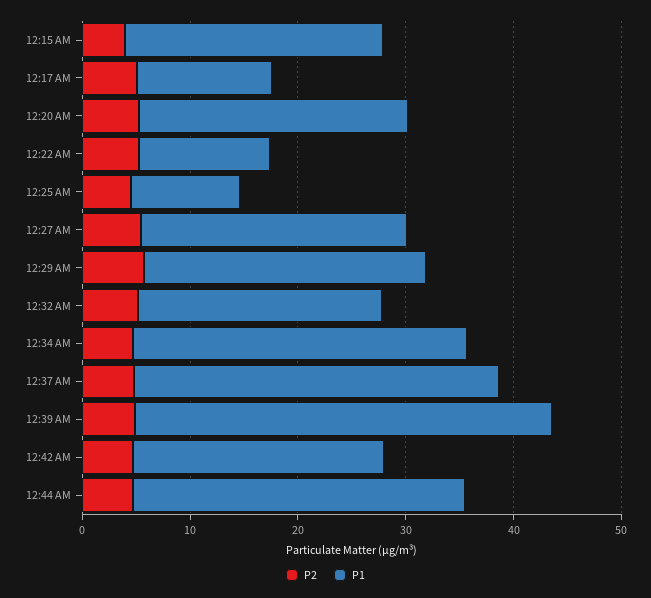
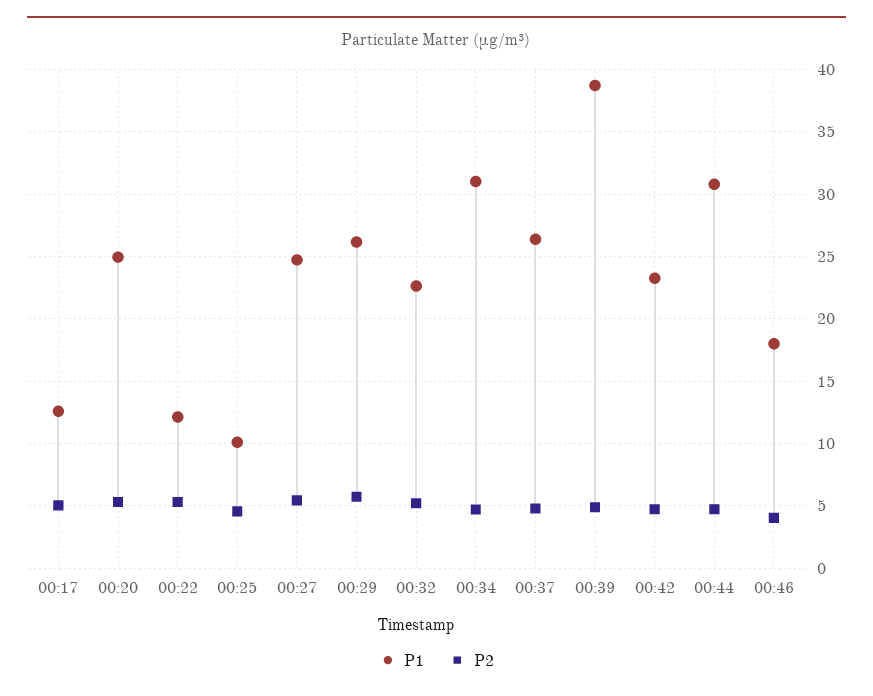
P2, 12:15 AM: 4 -> none
P1, 12:15 AM: 24 -> none
P1, 12:37 AM: 34 -> 26.5
P1, 00:46: none -> 18
P2, 00:46: none -> 4

